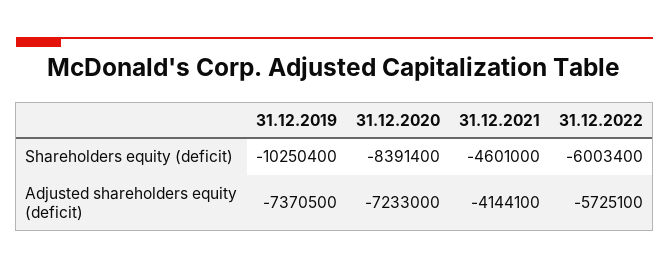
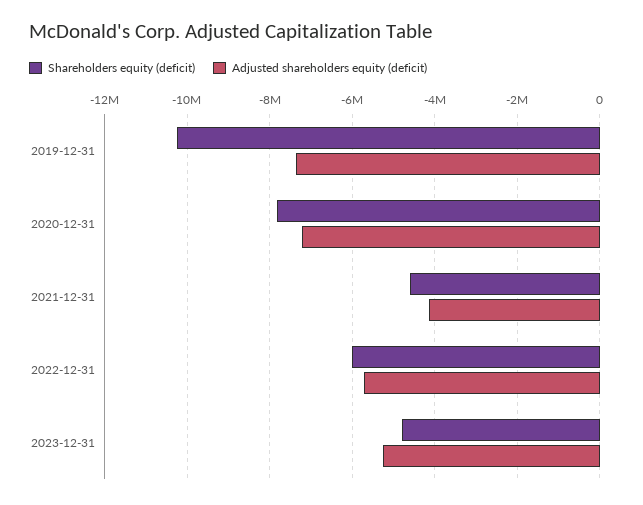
Shareholders equity (deficit), 31.12.2020: -8391400 -> -7800000
Shareholders equity (deficit), 2023-12-31: none -> -4800000
Adjusted shareholders equity (deficit), 2023-12-31: none -> -5200000

